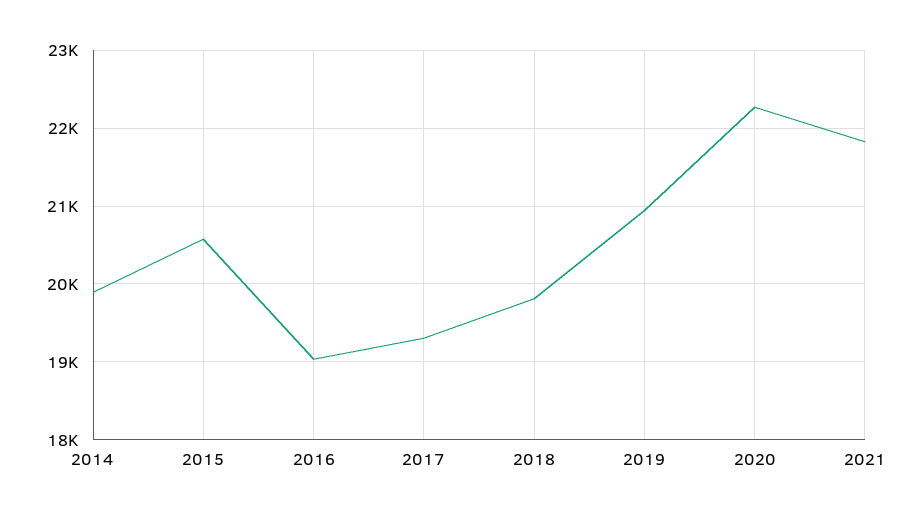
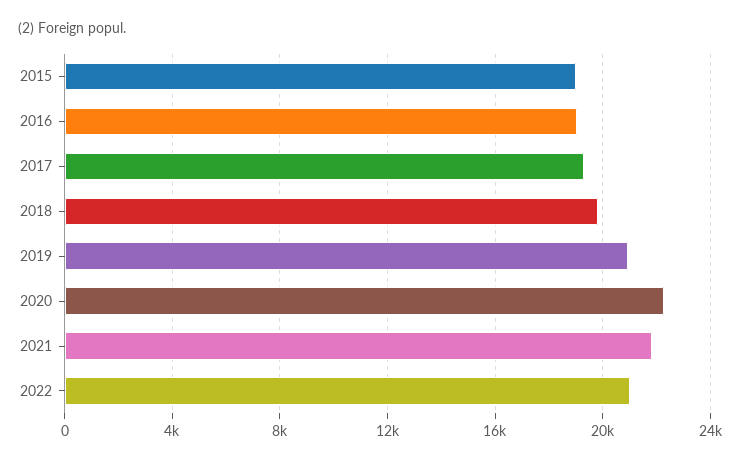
2014: 19900 -> none
2015: 20600 -> 19000
2022: none -> 21000

